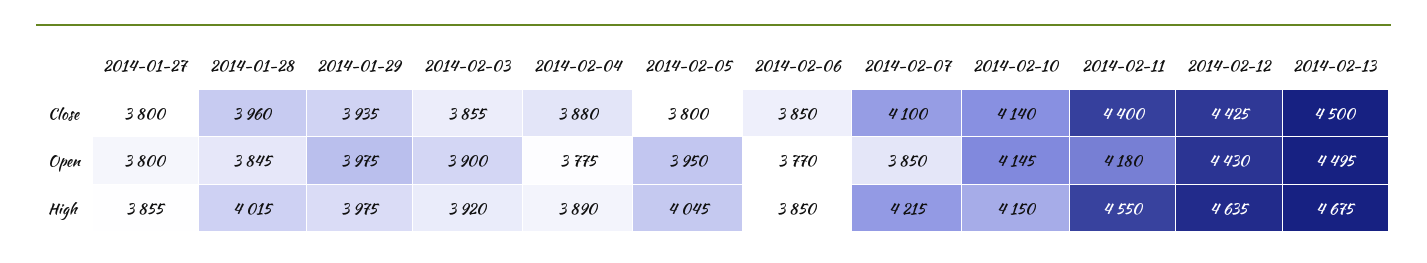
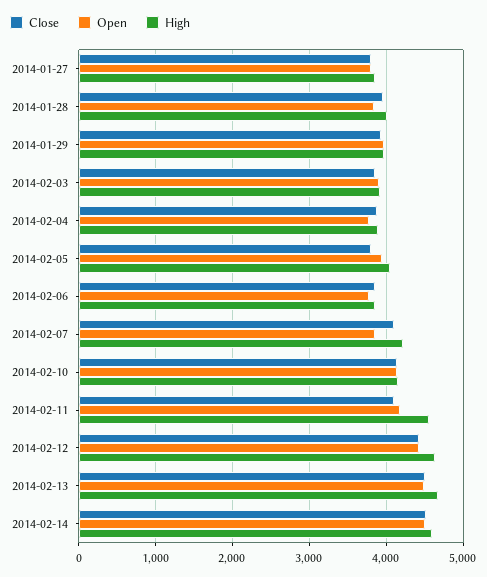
Close, 2014-02-11: 4400 -> 4100
Close, 2014-02-14: none -> 4500
Open, 2014-02-14: none -> 4500
High, 2014-02-14: none -> 4600

